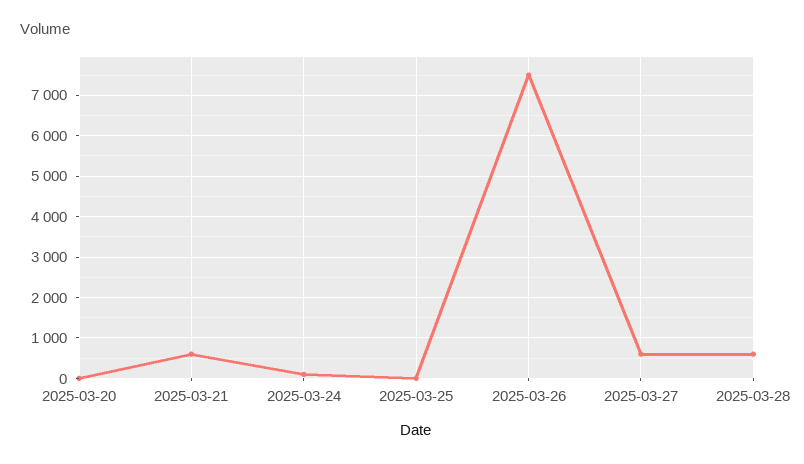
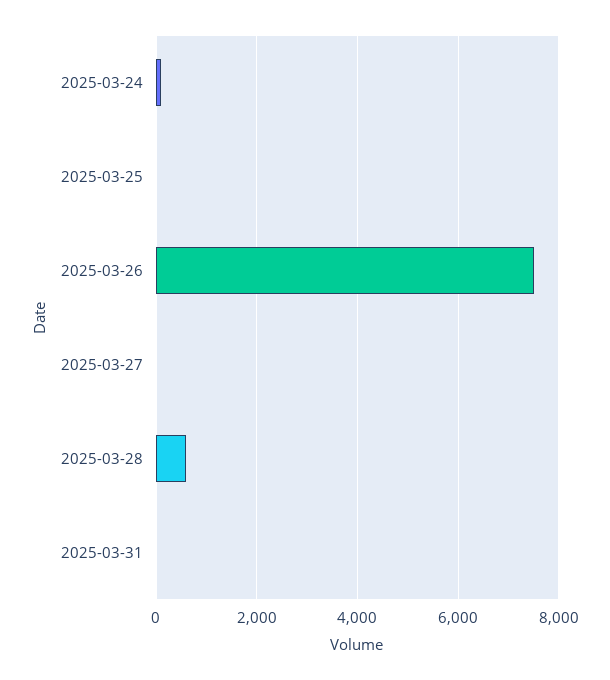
2025-03-20: 0 -> none
2025-03-21: 600 -> none
2025-03-27: 600 -> 0
2025-03-31: none -> 0

